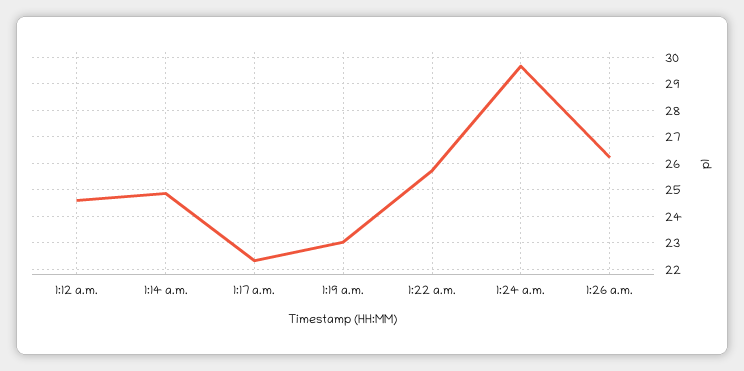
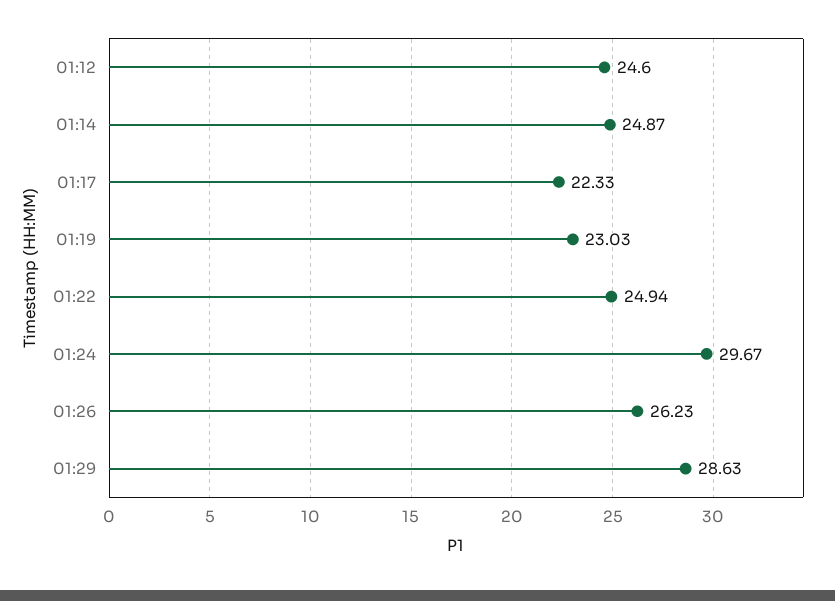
1:22 a.m.: 25.75 -> 24.94
01:29: none -> 28.63

